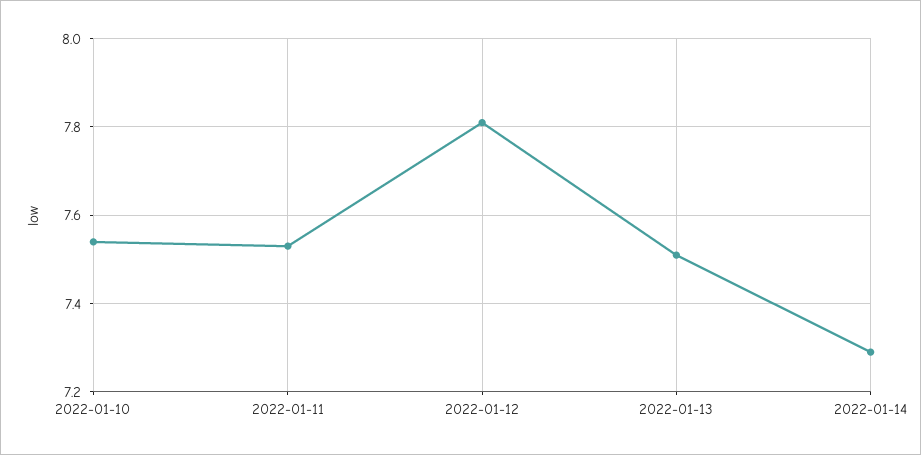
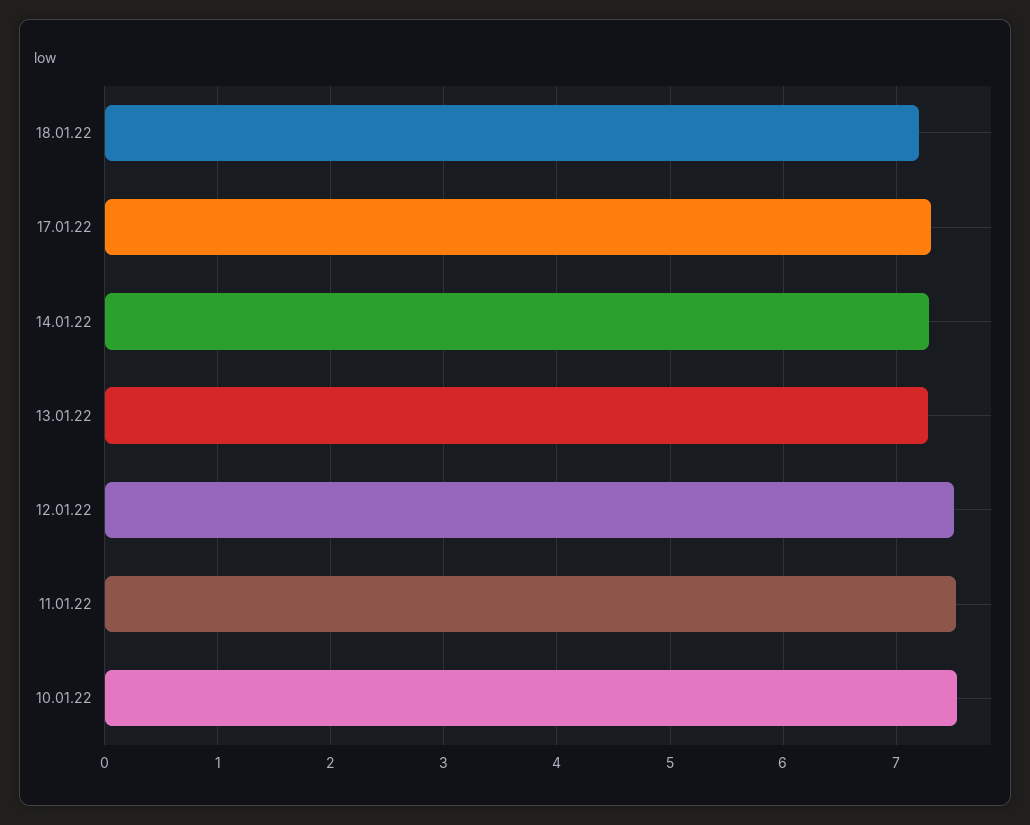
2022-01-12: 7.8 -> 7.5
2022-01-13: 7.5 -> 7.3
18.01.22: none -> 7.2
17.01.22: none -> 7.3

